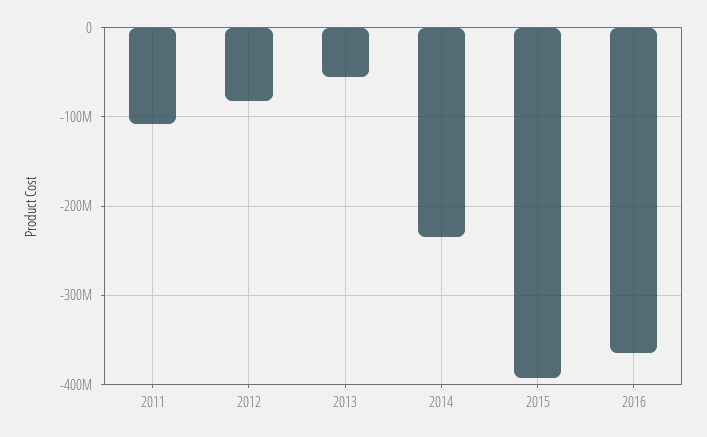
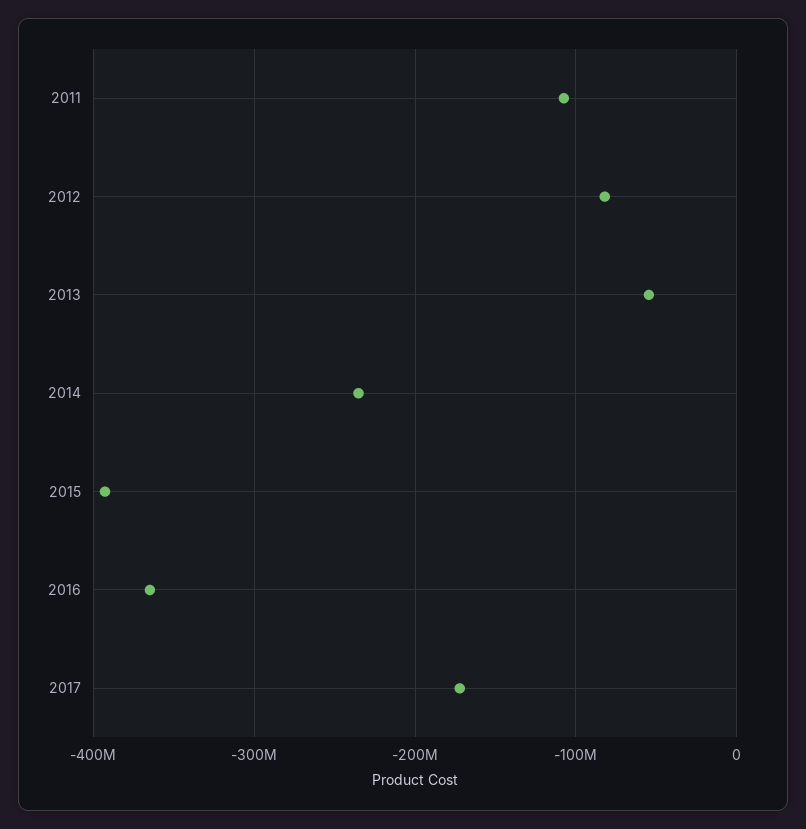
2017: none -> -170000000

